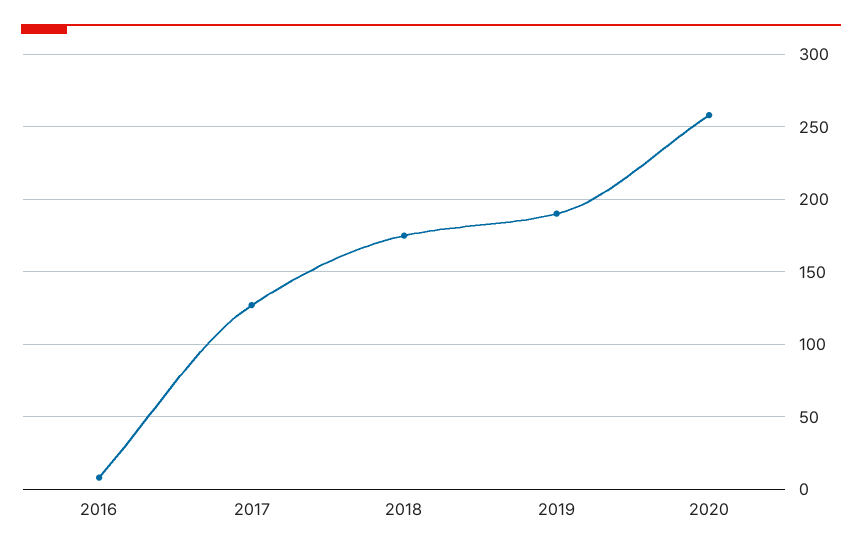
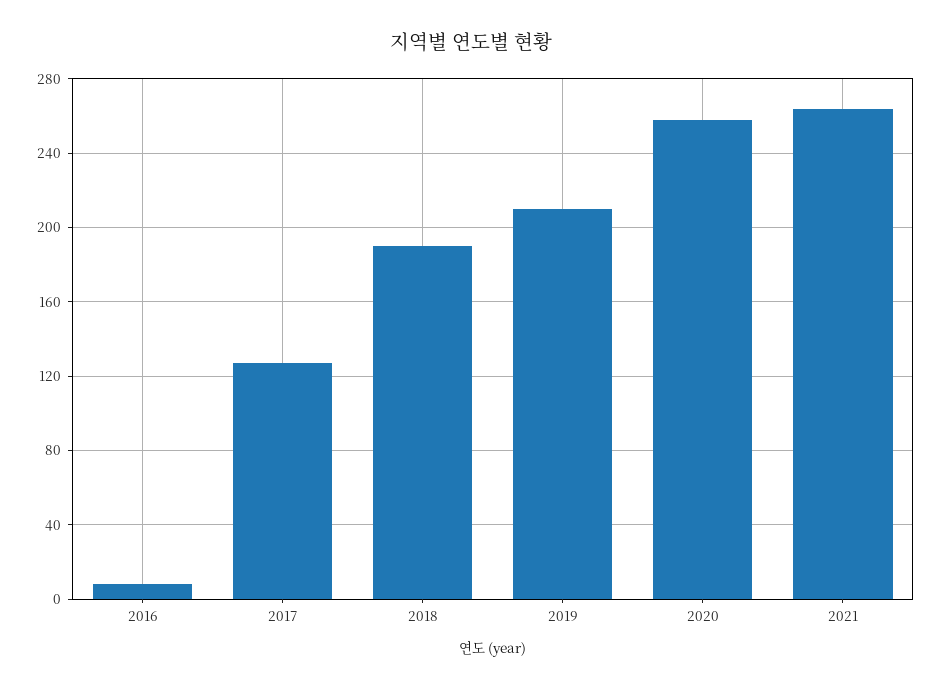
2018: 175 -> 190
2019: 190 -> 210
2021: none -> 265

